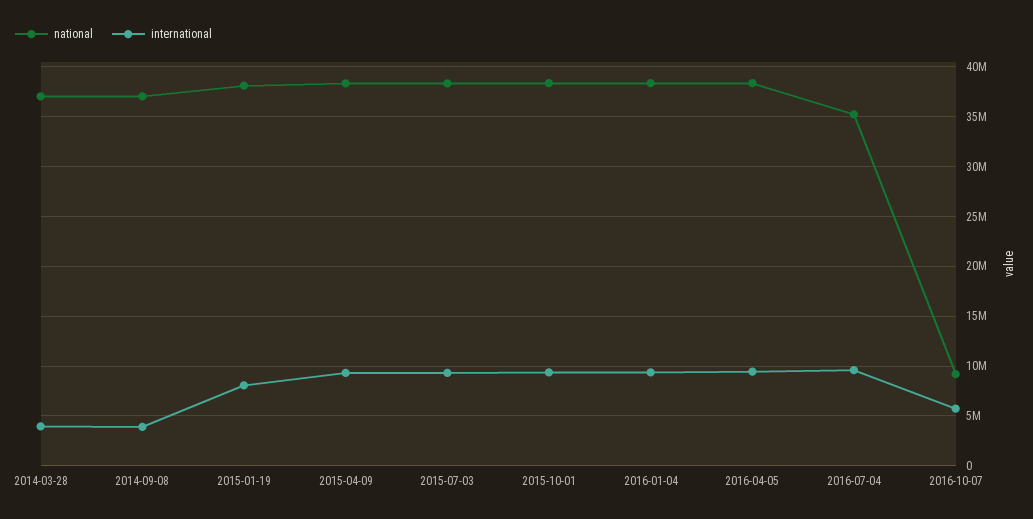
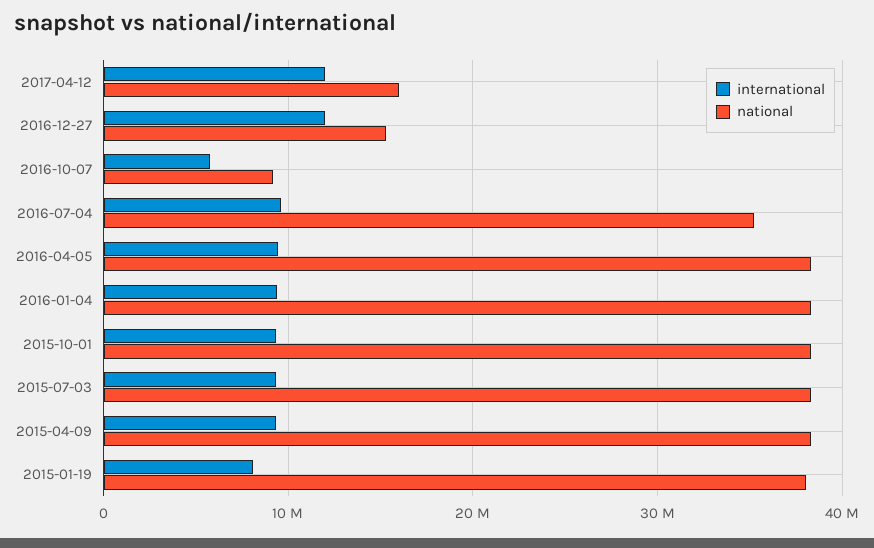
national, 2014-03-28: 37000000 -> none
international, 2014-03-28: 4000000 -> none
national, 2014-09-08: 37000000 -> none
international, 2014-09-08: 4000000 -> none
international, 2017-04-12: none -> 12000000
national, 2017-04-12: none -> 16000000
international, 2016-12-27: none -> 12000000
national, 2016-12-27: none -> 15000000

